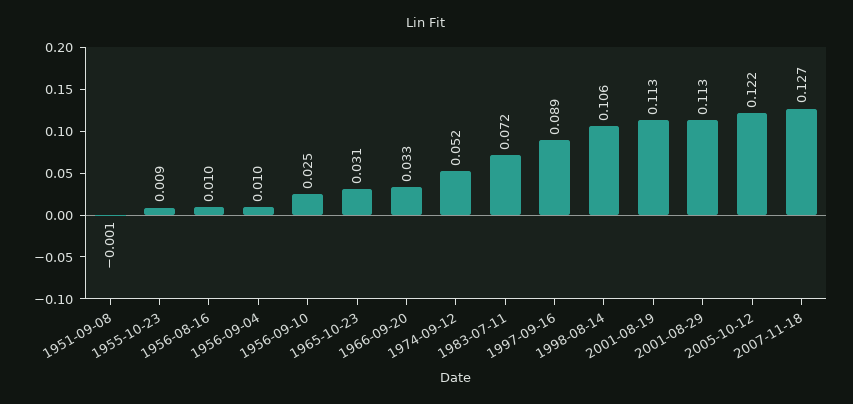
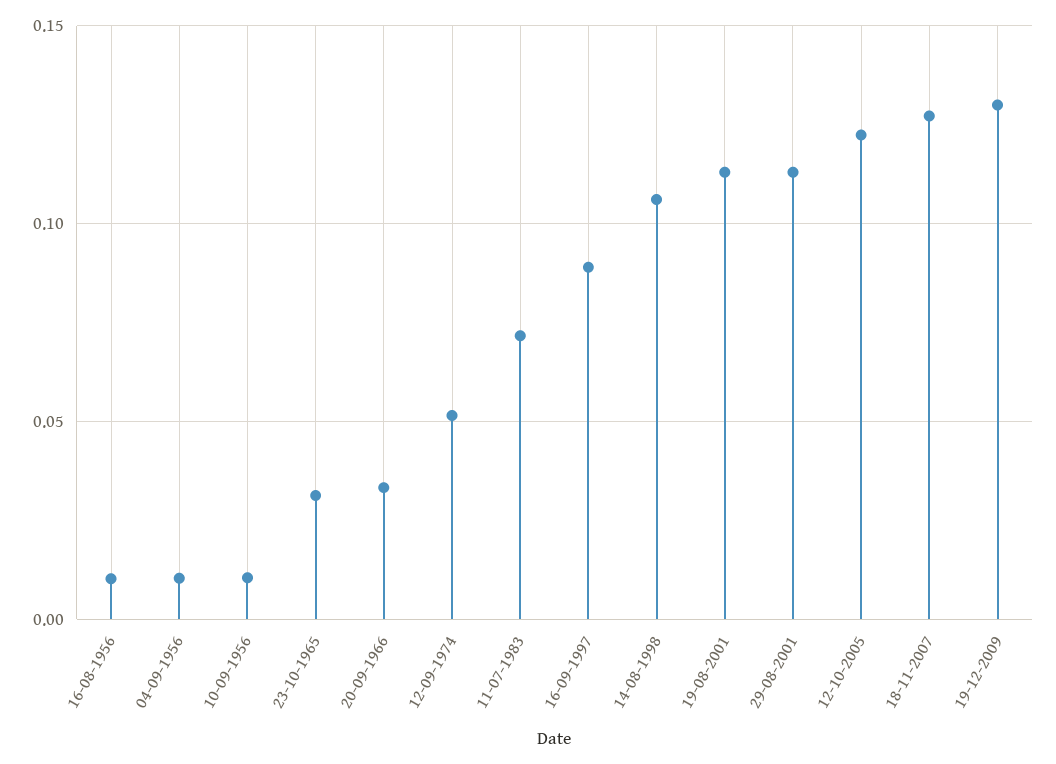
1951-09-08: -0.001 -> none
1955-10-23: 0.009 -> none
1956-09-10: 0.025 -> 0.01
19-12-2009: none -> 0.13

